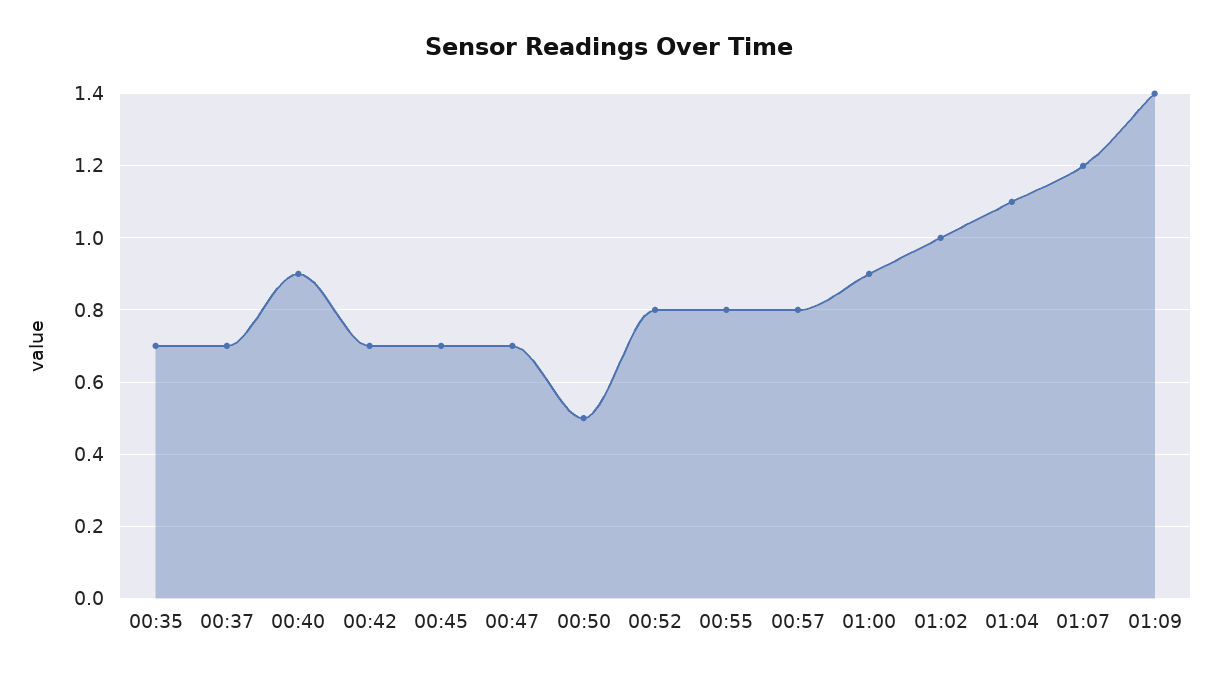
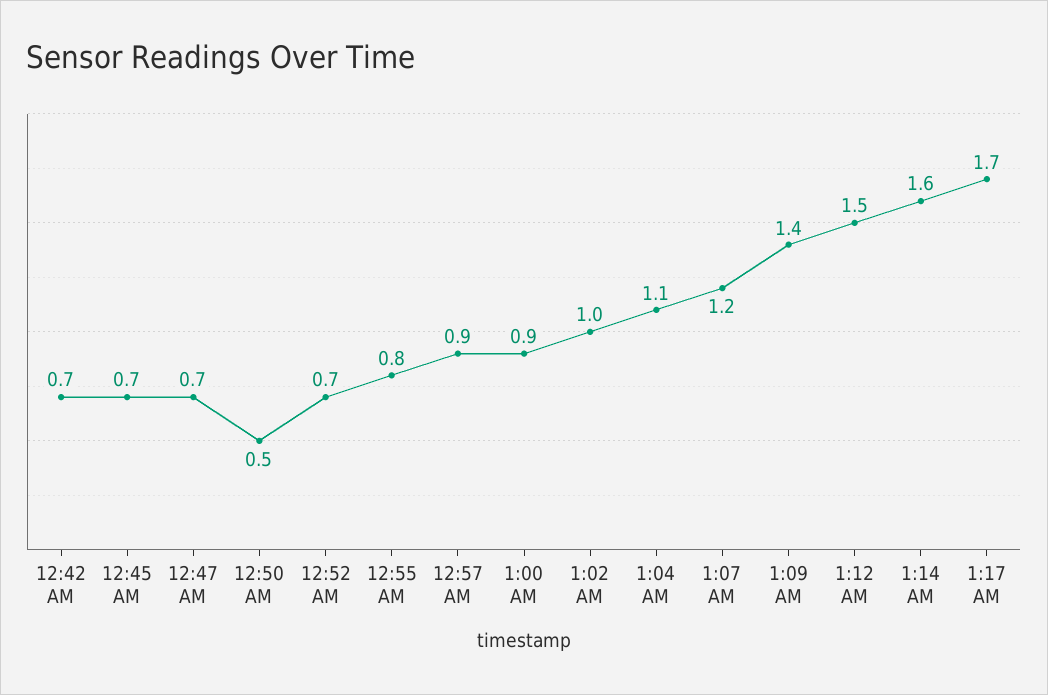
00:35: 0.7 -> none
00:37: 0.7 -> none
00:40: 0.9 -> none
00:52: 0.8 -> 0.7
00:57: 0.8 -> 0.9
1:12 AM: none -> 1.5
1:14 AM: none -> 1.6
1:17 AM: none -> 1.7

